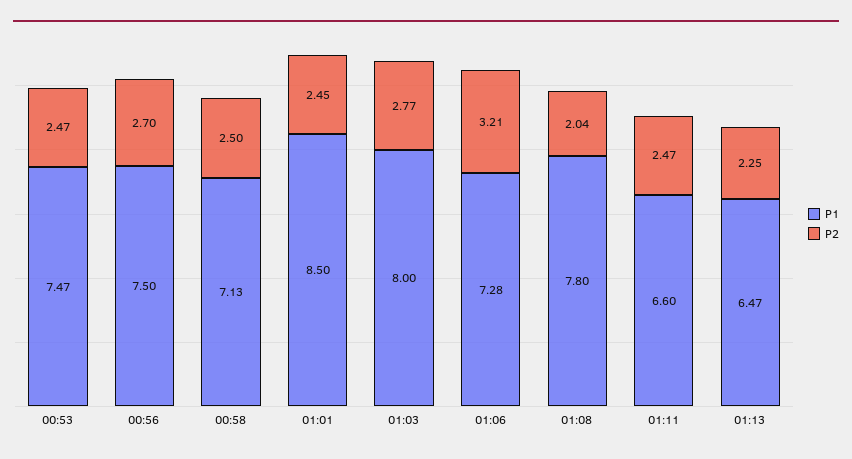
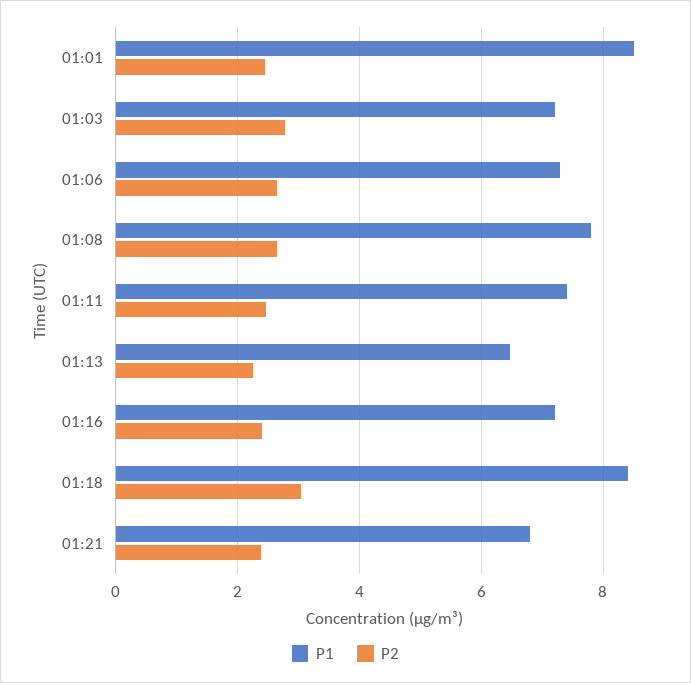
P1, 00:53: 7.47 -> none
P2, 00:53: 2.47 -> none
P1, 00:56: 7.5 -> none
P2, 00:56: 2.7 -> none
P1, 00:58: 7.13 -> none
P2, 00:58: 2.5 -> none
P1, 01:03: 8 -> 7.2
P2, 01:06: 3.21 -> 2.6
P2, 01:08: 2.04 -> 2.6
P1, 01:11: 6.6 -> 7.4
P1, 01:16: none -> 7.2
P2, 01:16: none -> 2.4
P1, 01:18: none -> 8.4
P2, 01:18: none -> 3
P1, 01:21: none -> 6.8
P2, 01:21: none -> 2.4

